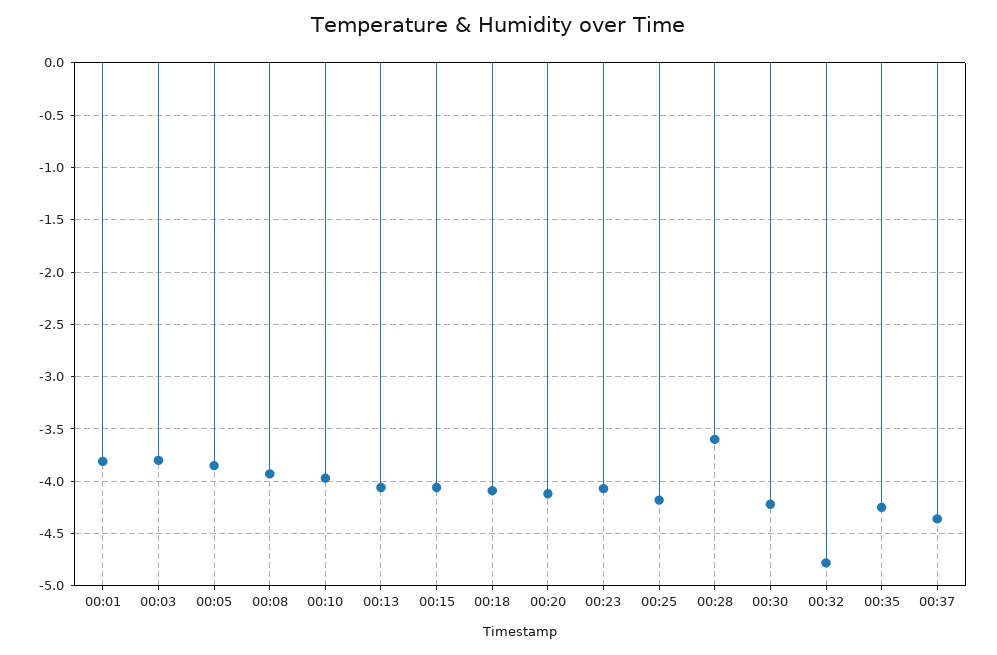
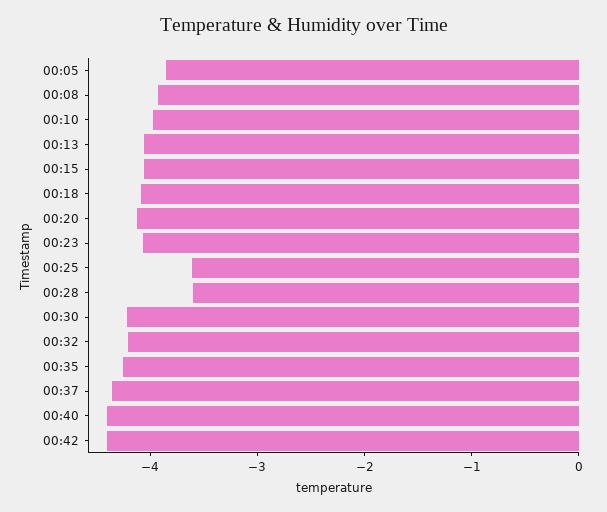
00:01: -3.8 -> none
00:03: -3.8 -> none
00:25: -4.2 -> -3.6
00:32: -4.8 -> -4.2
00:40: none -> -4.4
00:42: none -> -4.4

